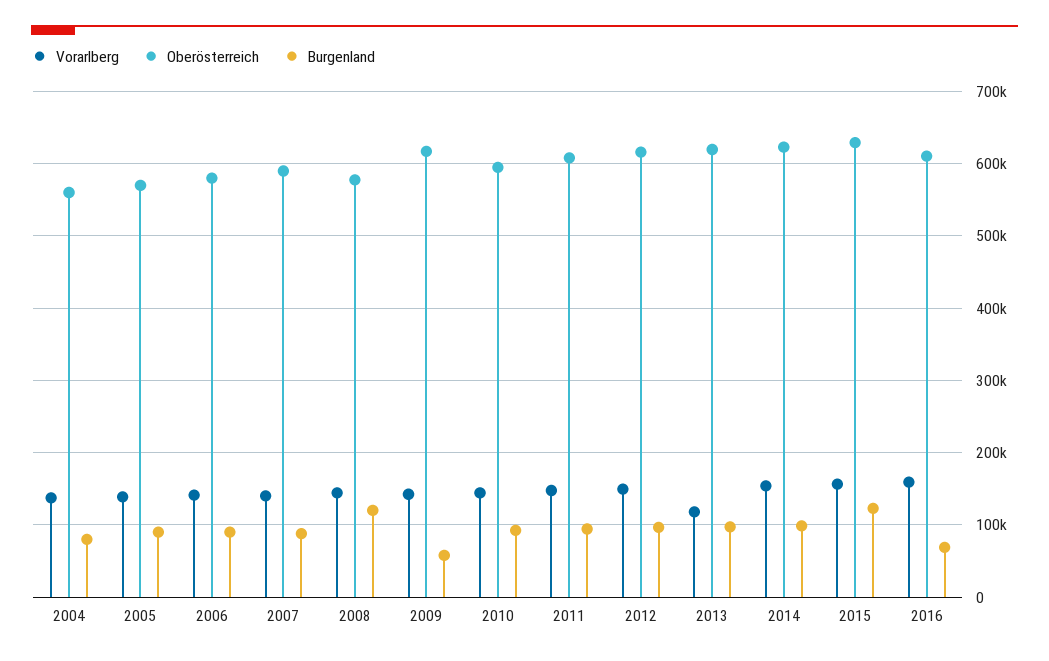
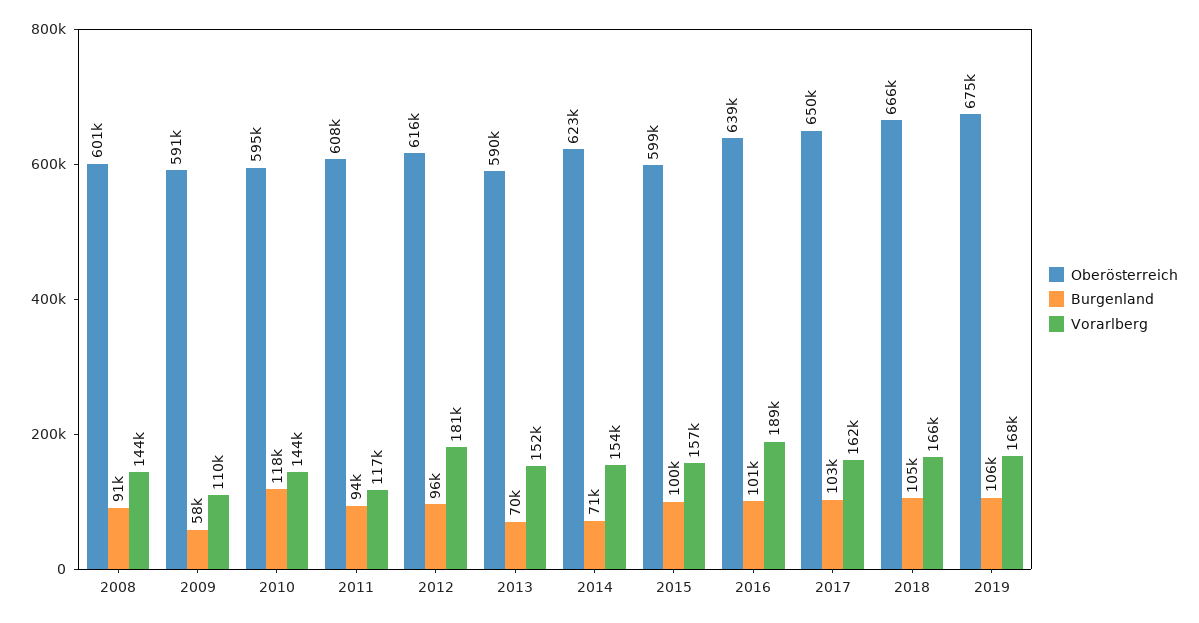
Vorarlberg, 2004: 140000 -> none
Oberösterreich, 2004: 560000 -> none
Burgenland, 2004: 80000 -> none
Vorarlberg, 2005: 140000 -> none
Oberösterreich, 2005: 570000 -> none
Burgenland, 2005: 90000 -> none
Vorarlberg, 2006: 140000 -> none
Oberösterreich, 2006: 580000 -> none
Burgenland, 2006: 90000 -> none
Vorarlberg, 2007: 140000 -> none
Oberösterreich, 2007: 590000 -> none
Burgenland, 2007: 90000 -> none
Oberösterreich, 2008: 580000 -> 601000
Burgenland, 2008: 120000 -> 91000
Vorarlberg, 2009: 140000 -> 110000
Oberösterreich, 2009: 620000 -> 591000
Burgenland, 2010: 90000 -> 118000
Vorarlberg, 2011: 150000 -> 117000
Vorarlberg, 2012: 150000 -> 181000
Vorarlberg, 2013: 120000 -> 152000
Oberösterreich, 2013: 620000 -> 590000
Burgenland, 2013: 100000 -> 70000
Burgenland, 2014: 100000 -> 71000
Oberösterreich, 2015: 630000 -> 599000
Burgenland, 2015: 120000 -> 100000
Vorarlberg, 2016: 160000 -> 189000
Oberösterreich, 2016: 610000 -> 639000
Burgenland, 2016: 70000 -> 101000
Oberösterreich, 2017: none -> 650000
Burgenland, 2017: none -> 103000
Vorarlberg, 2017: none -> 162000
Oberösterreich, 2018: none -> 666000
Burgenland, 2018: none -> 105000
Vorarlberg, 2018: none -> 166000
Oberösterreich, 2019: none -> 675000
Burgenland, 2019: none -> 106000
Vorarlberg, 2019: none -> 168000

